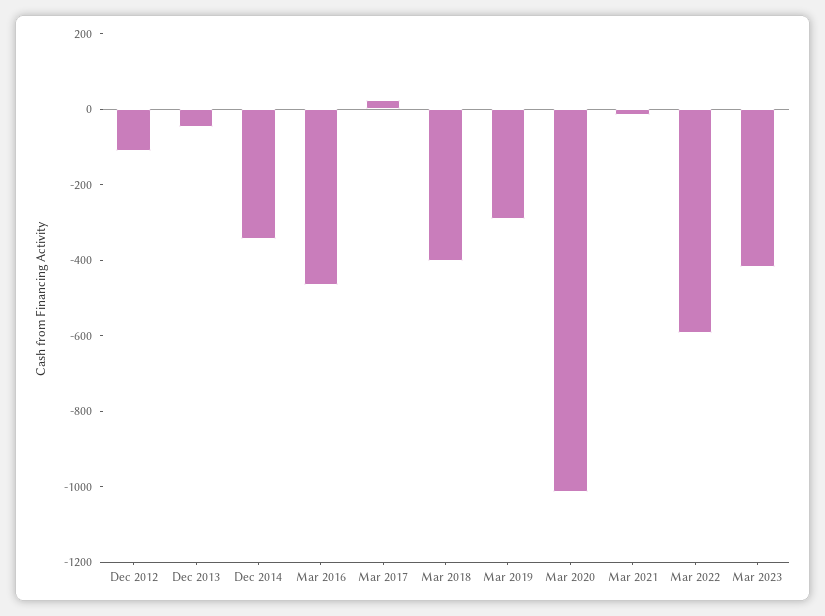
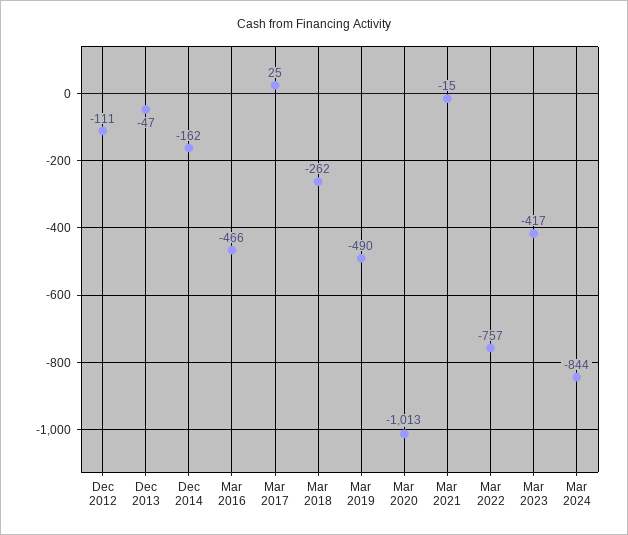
Dec 2014: -350 -> -162
Mar 2018: -400 -> -262
Mar 2019: -300 -> -490
Mar 2022: -600 -> -757
Mar 2024: none -> -844

